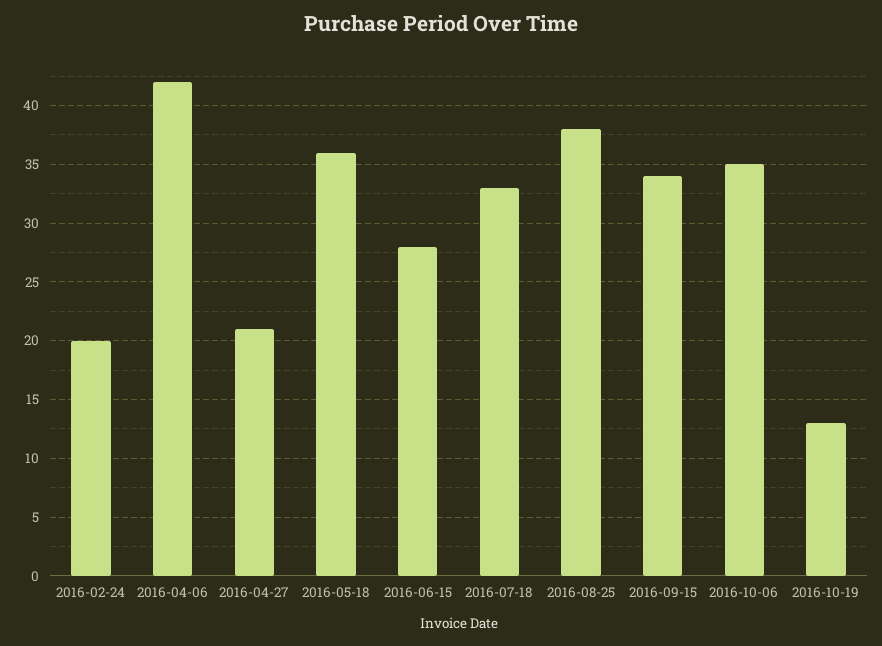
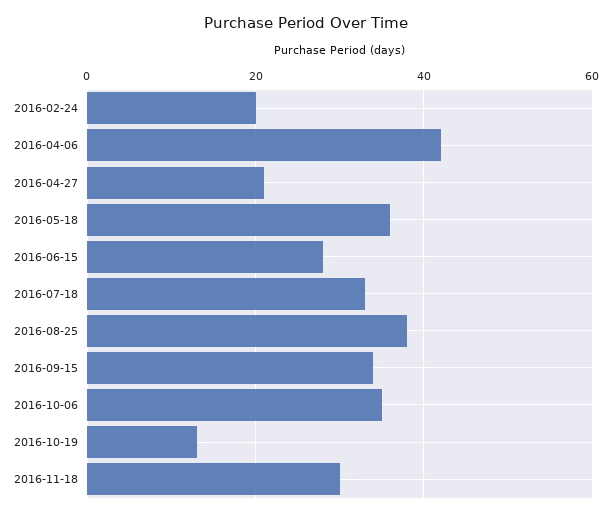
2016-11-18: none -> 30

